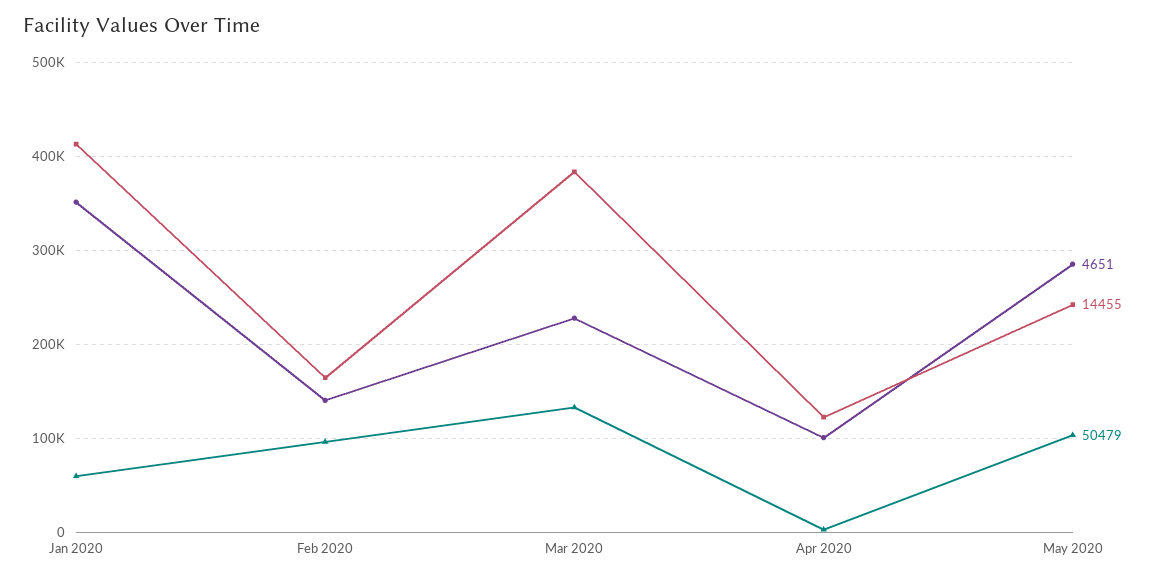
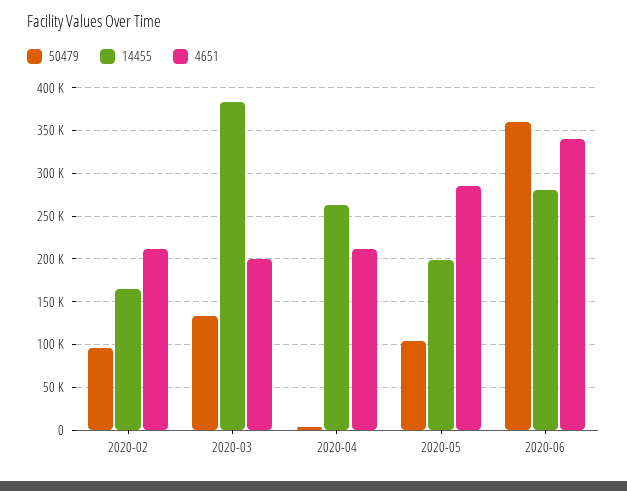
4651, Jan 2020: 350000 -> none
14455, Jan 2020: 410000 -> none
50479, Jan 2020: 60000 -> none
4651, Feb 2020: 140000 -> 210000
4651, Mar 2020: 230000 -> 200000
4651, Apr 2020: 100000 -> 210000
14455, Apr 2020: 120000 -> 260000
14455, May 2020: 240000 -> 200000
50479, 2020-06: none -> 360000
14455, 2020-06: none -> 280000
4651, 2020-06: none -> 340000

